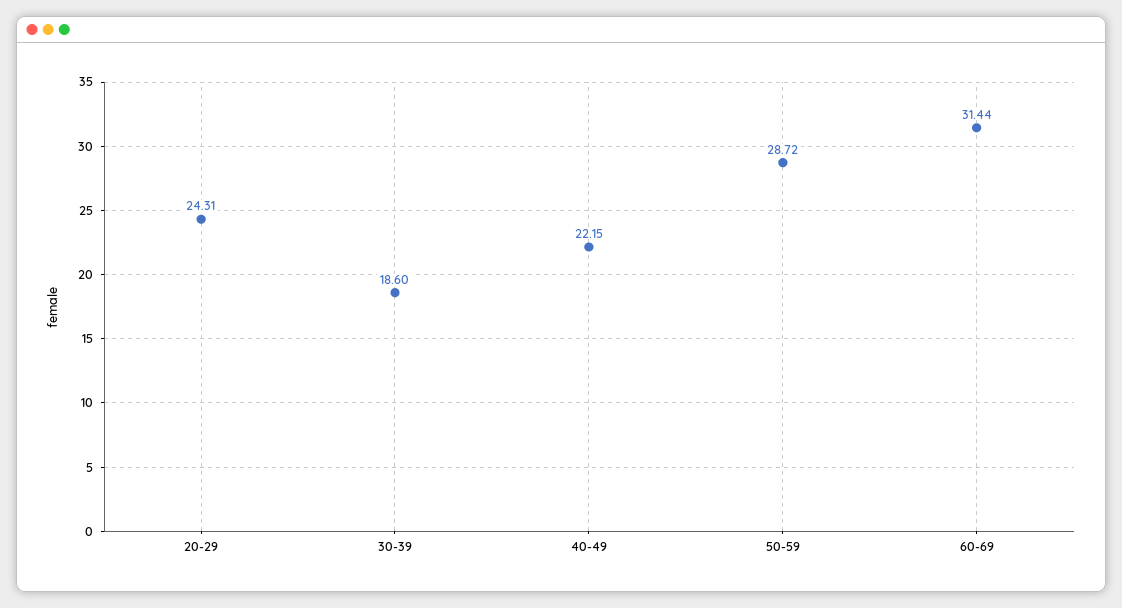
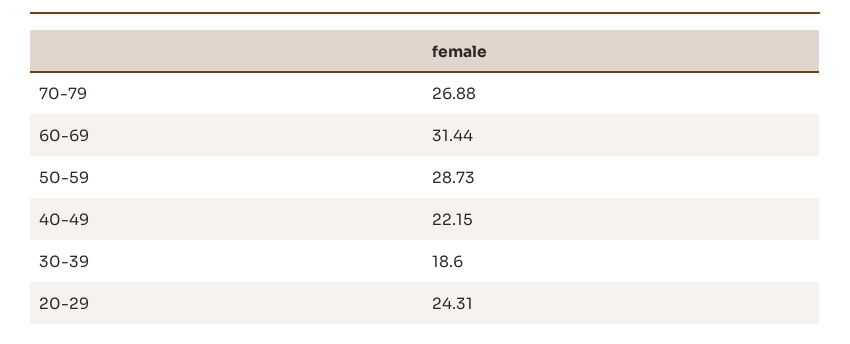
50-59: 28.72 -> 28.73
70-79: none -> 26.88

